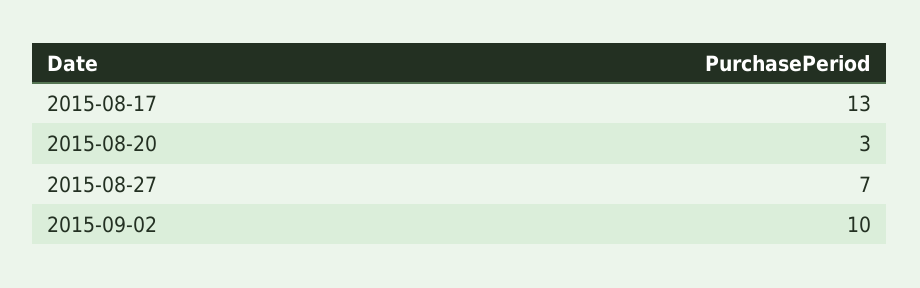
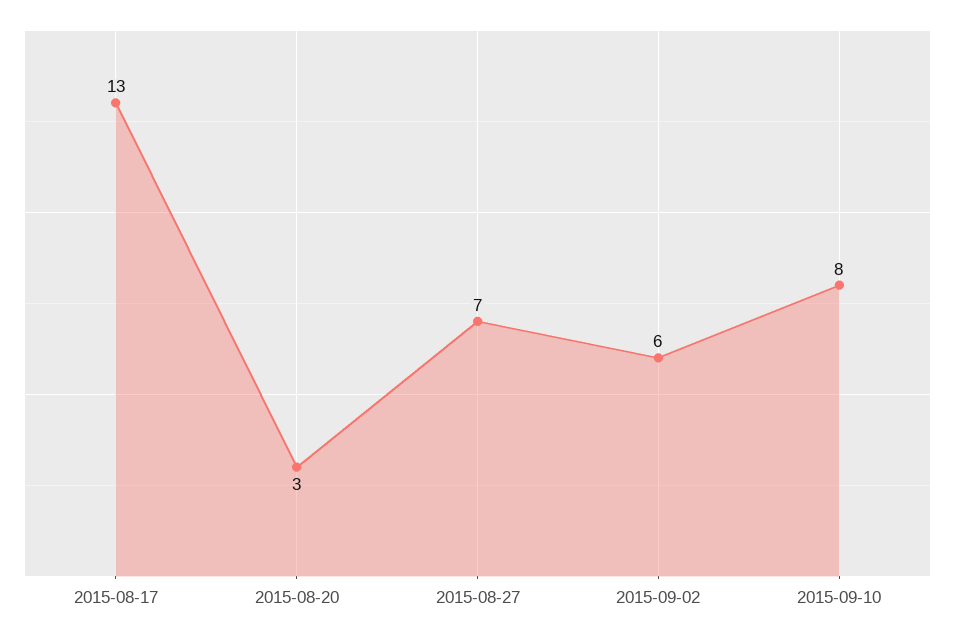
2015-09-02: 10 -> 6
2015-09-10: none -> 8

